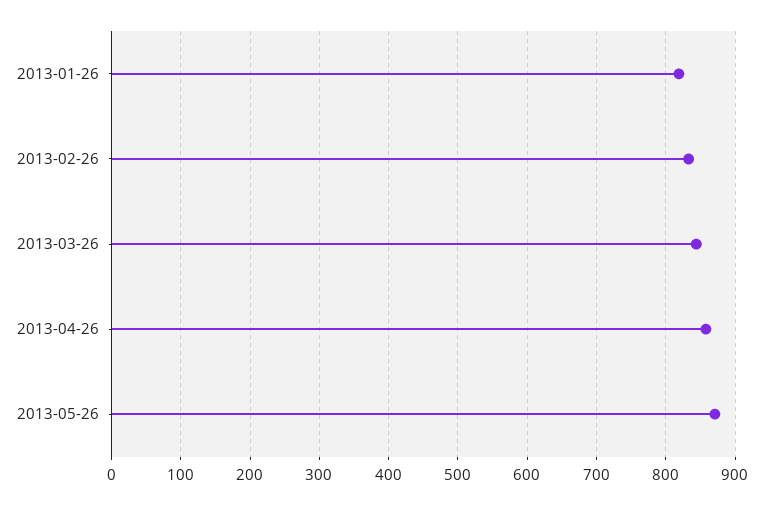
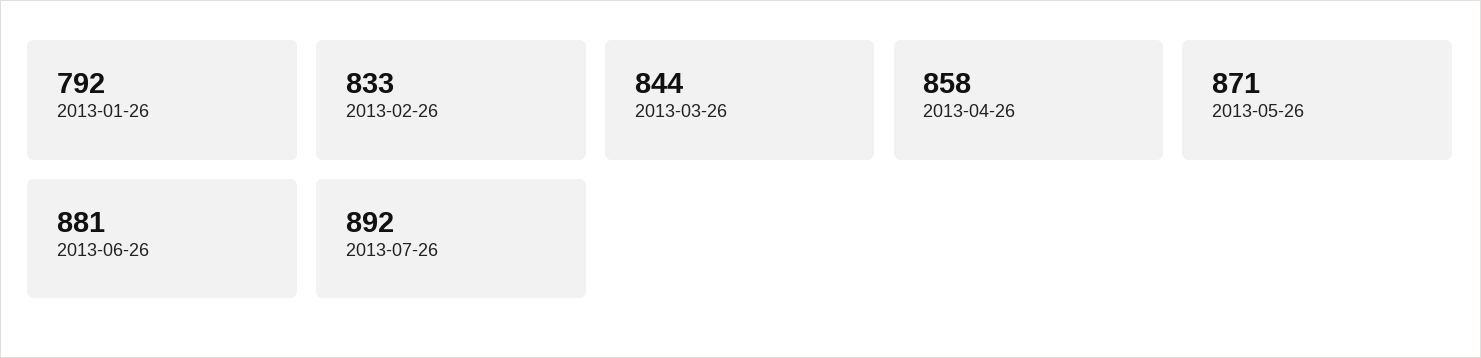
2013-01-26: 820 -> 792
2013-06-26: none -> 881
2013-07-26: none -> 892

